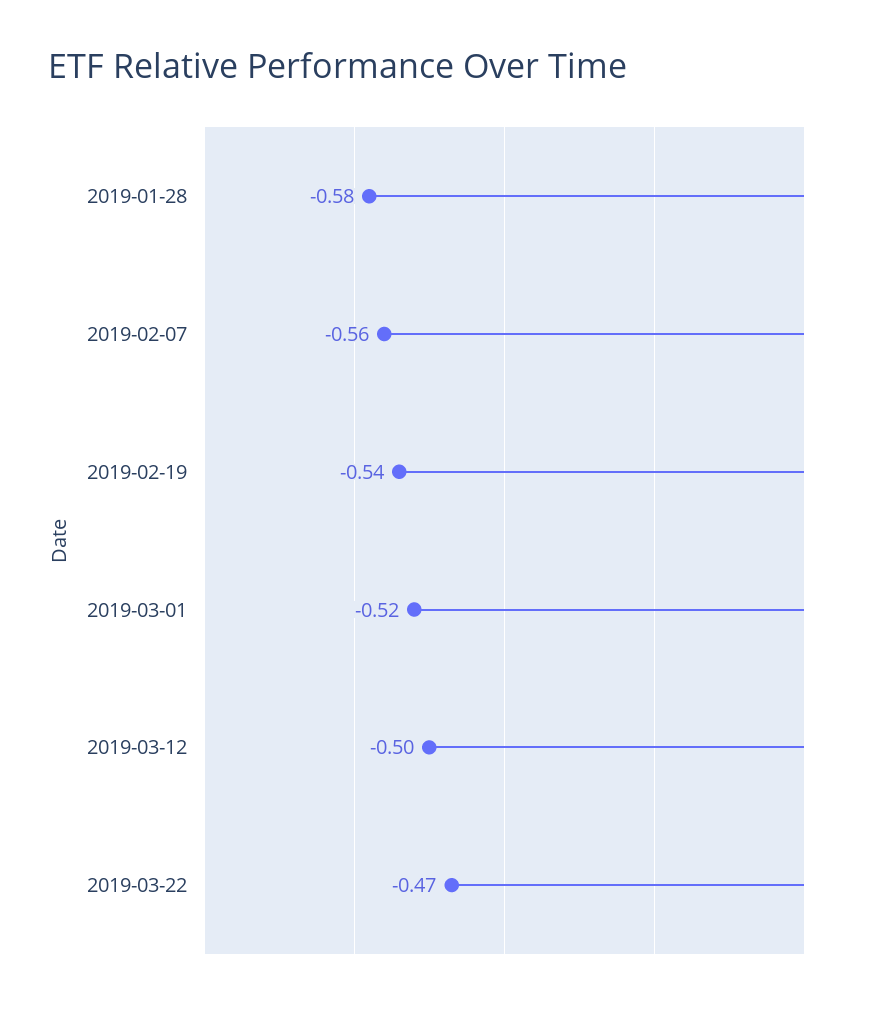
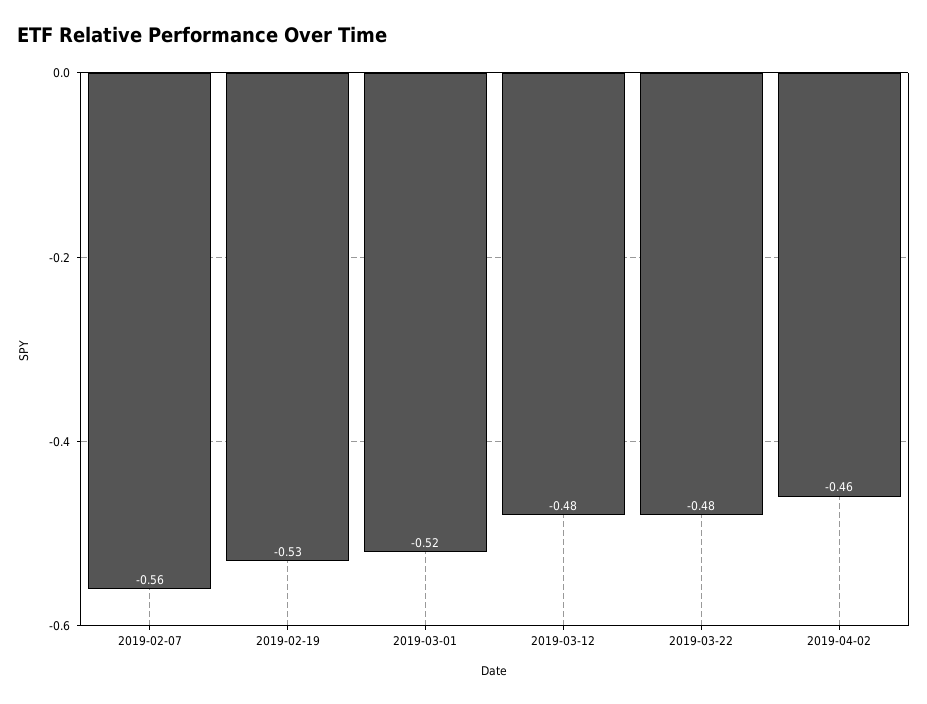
2019-01-28: -0.58 -> none
2019-02-19: -0.54 -> -0.53
2019-03-12: -0.5 -> -0.48
2019-03-22: -0.47 -> -0.48
2019-04-02: none -> -0.46

